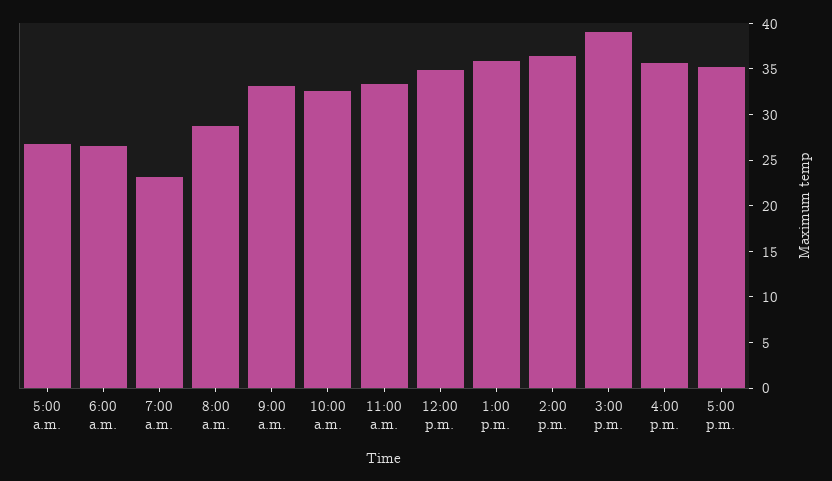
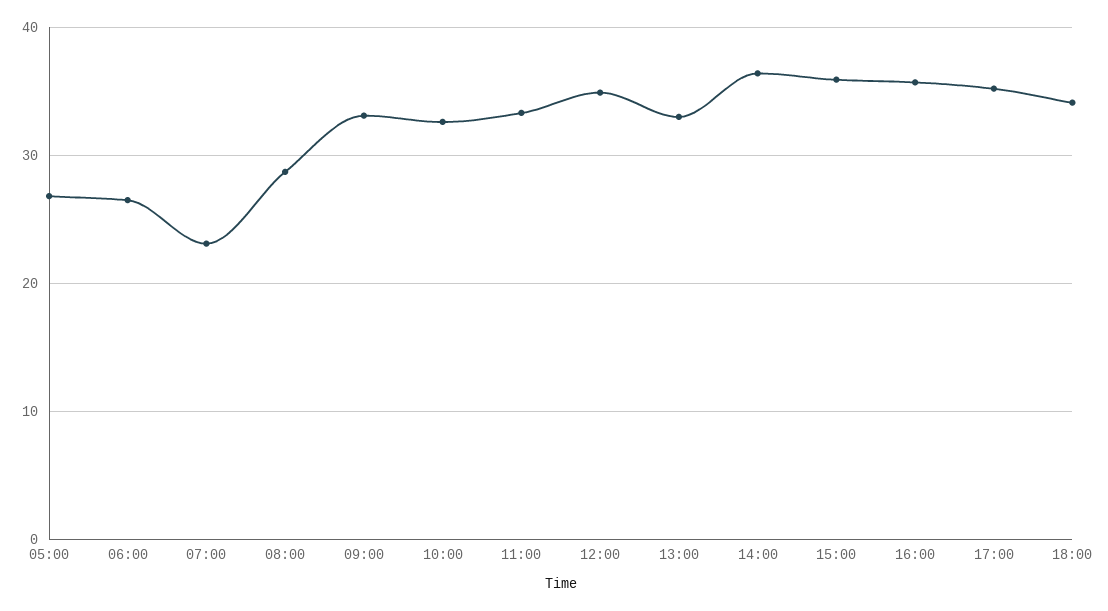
1:00 p.m.: 36 -> 33
3:00 p.m.: 39 -> 36
18:00: none -> 34

